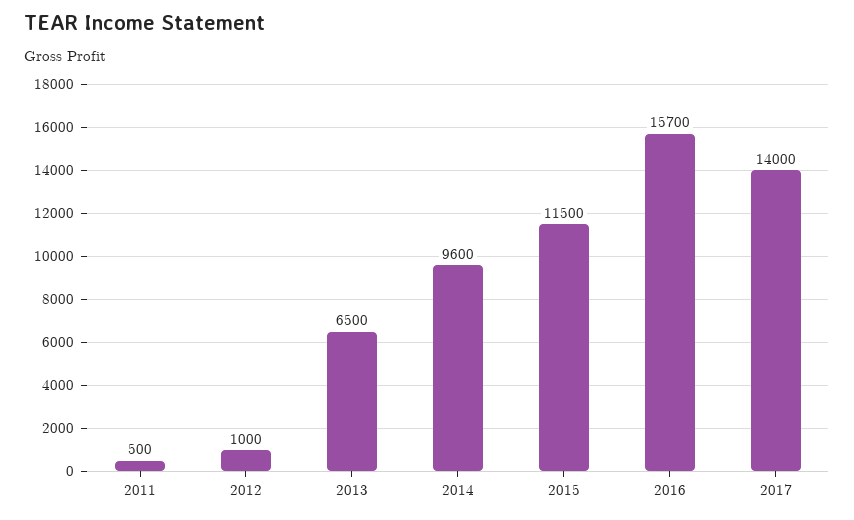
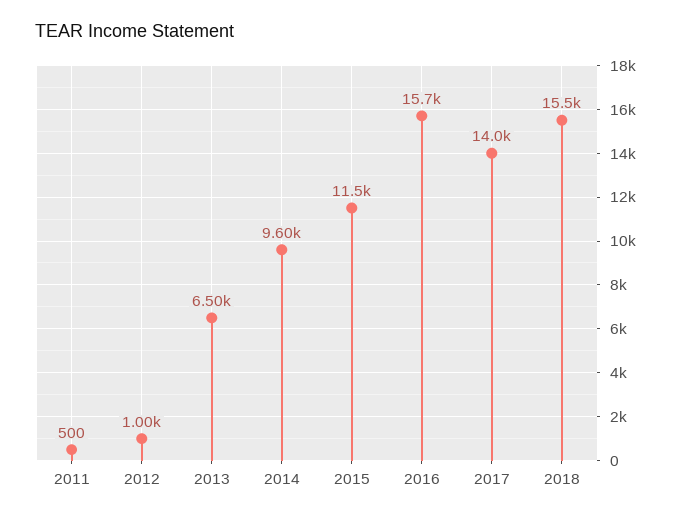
2018: none -> 15500

